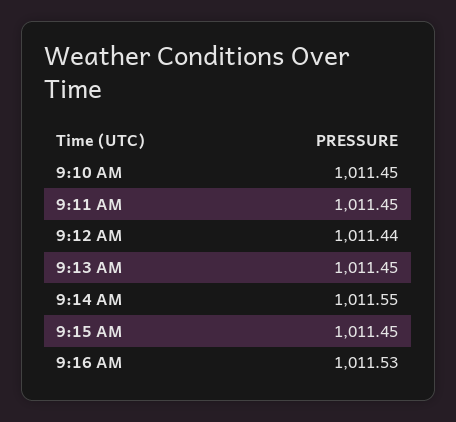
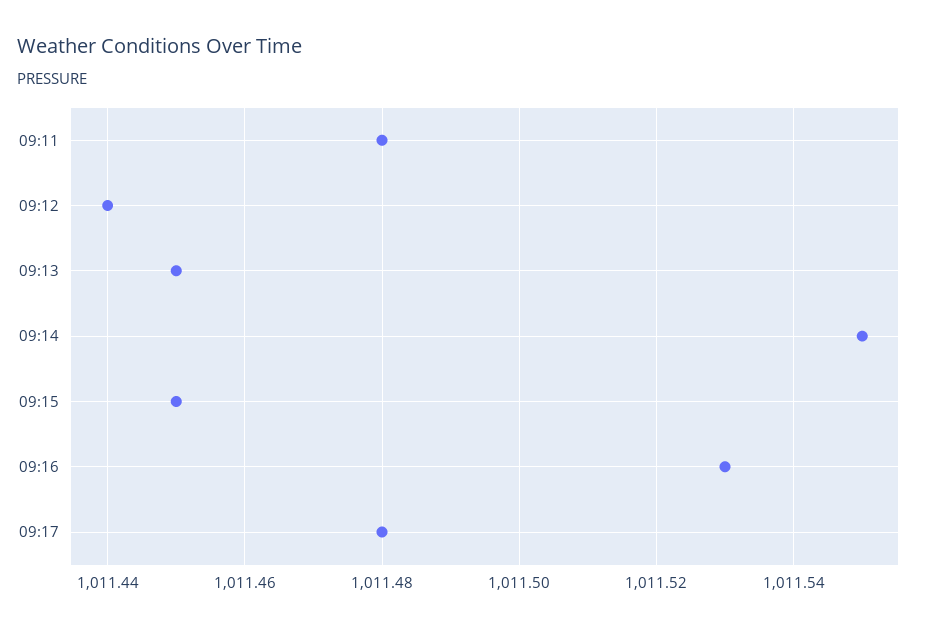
9:10 AM: 1011.45 -> none
9:11 AM: 1011.45 -> 1011.48
09:17: none -> 1011.48

